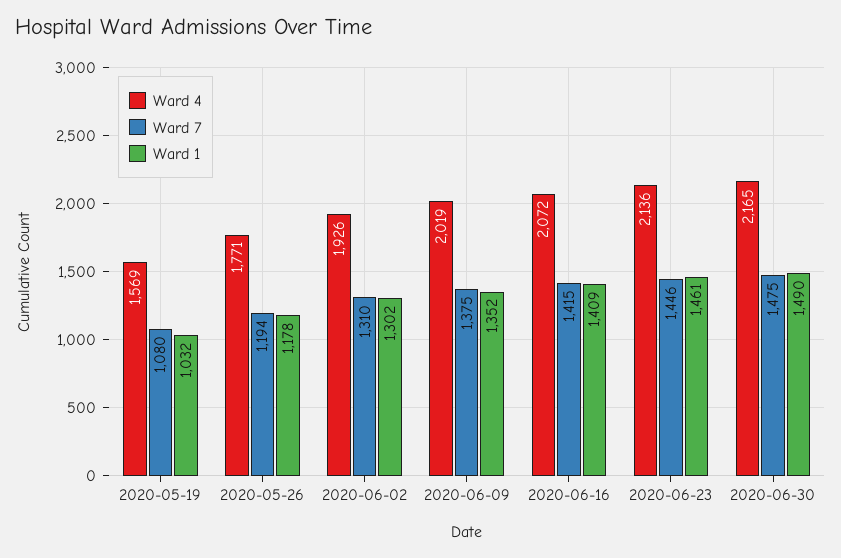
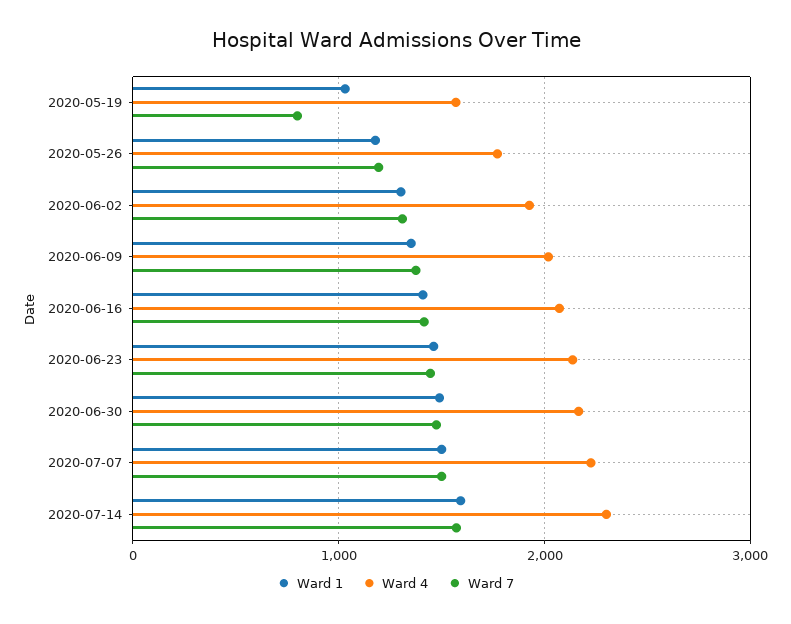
Ward 7, 2020-05-19: 1080 -> 800
Ward 1, 2020-07-07: none -> 1500
Ward 4, 2020-07-07: none -> 2200
Ward 7, 2020-07-07: none -> 1500
Ward 1, 2020-07-14: none -> 1600
Ward 4, 2020-07-14: none -> 2300
Ward 7, 2020-07-14: none -> 1600

